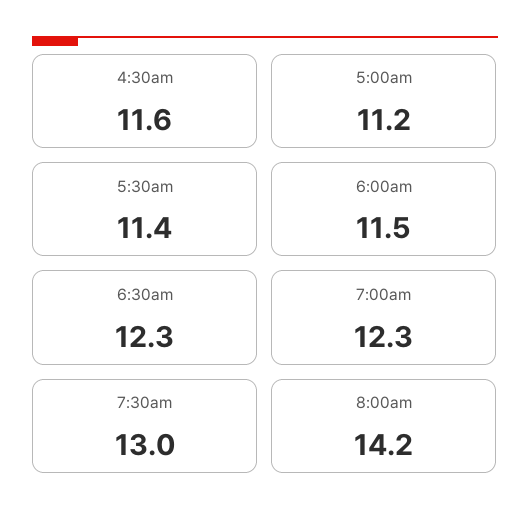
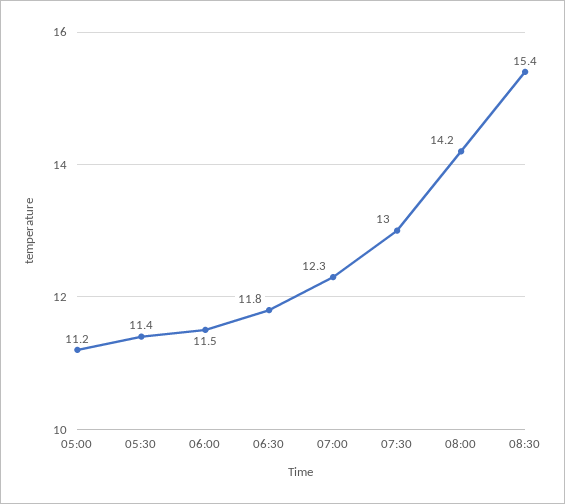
4:30am: 11.6 -> none
6:30am: 12.3 -> 11.8
08:30: none -> 15.4

